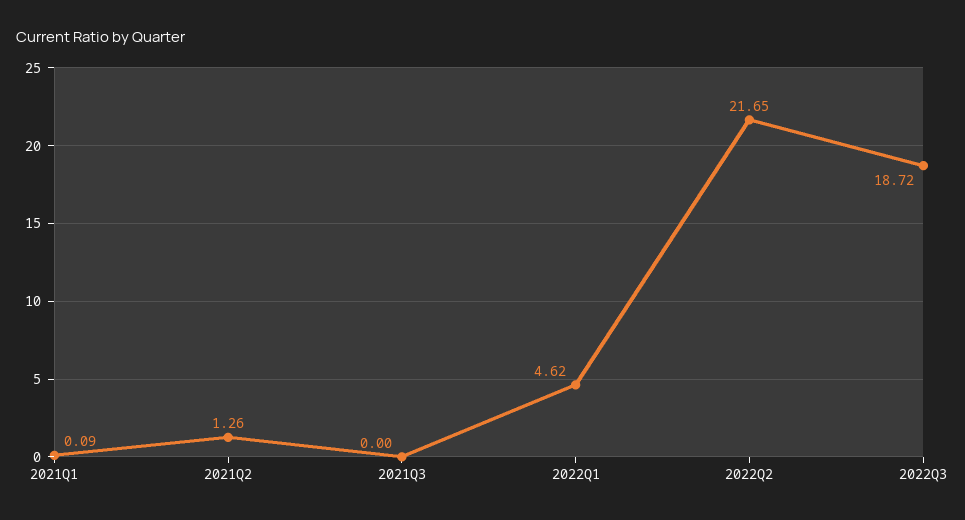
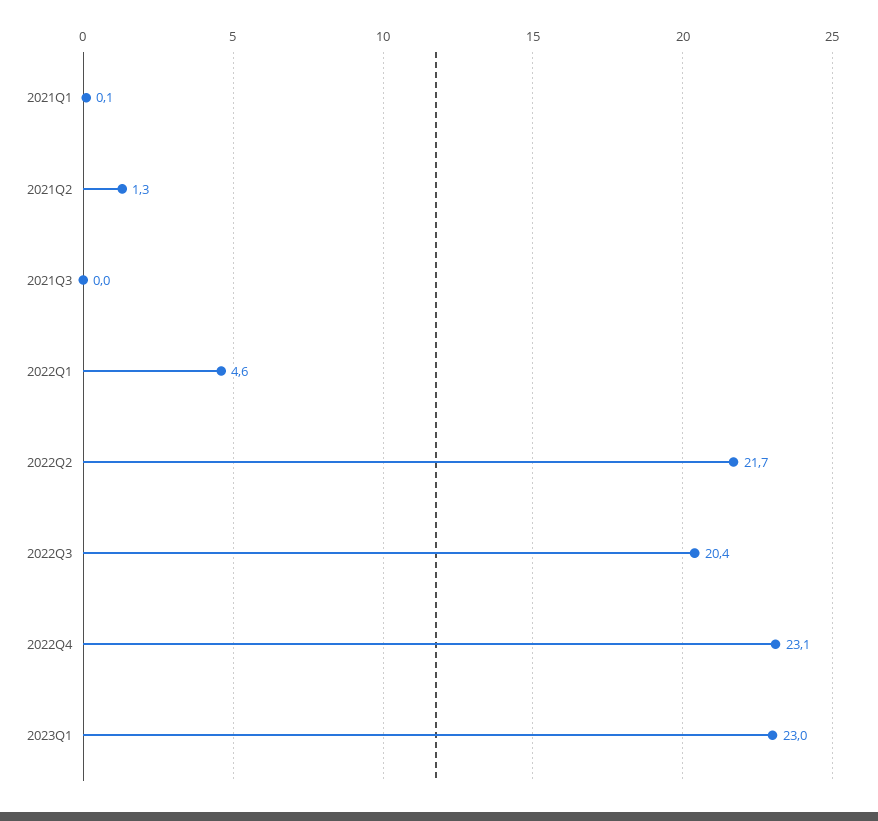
2022Q3: 18.72 -> 20.4
2022Q4: none -> 23.1
2023Q1: none -> 23

